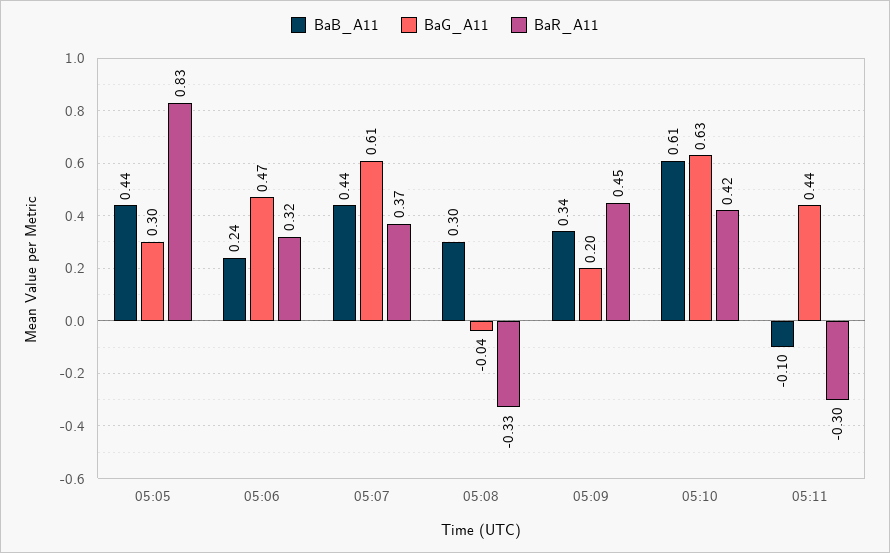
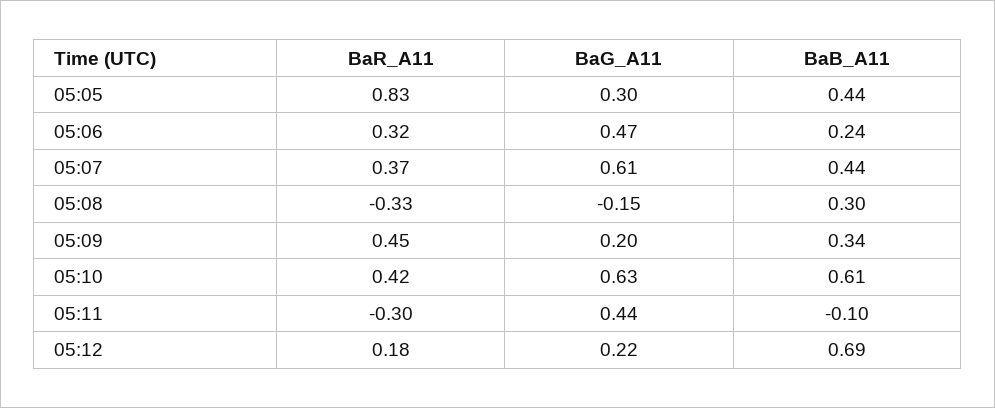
BaG_A11, 05:08: -0.04 -> -0.15
BaR_A11, 05:12: none -> 0.18
BaG_A11, 05:12: none -> 0.22
BaB_A11, 05:12: none -> 0.69

